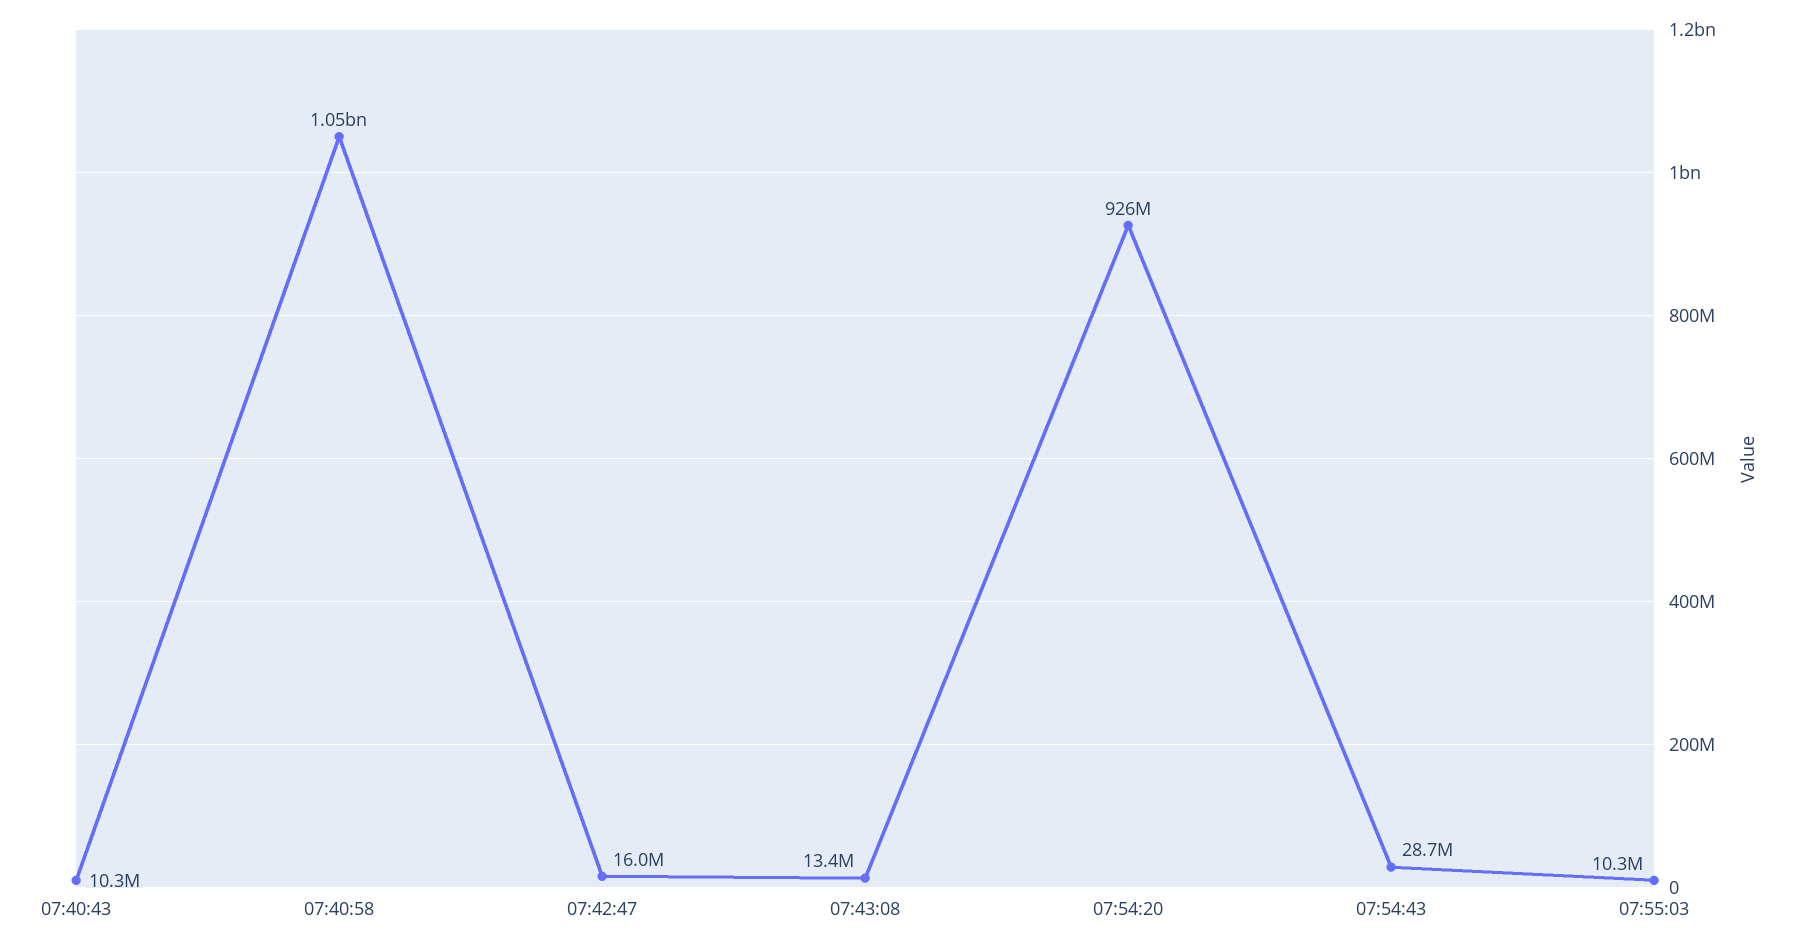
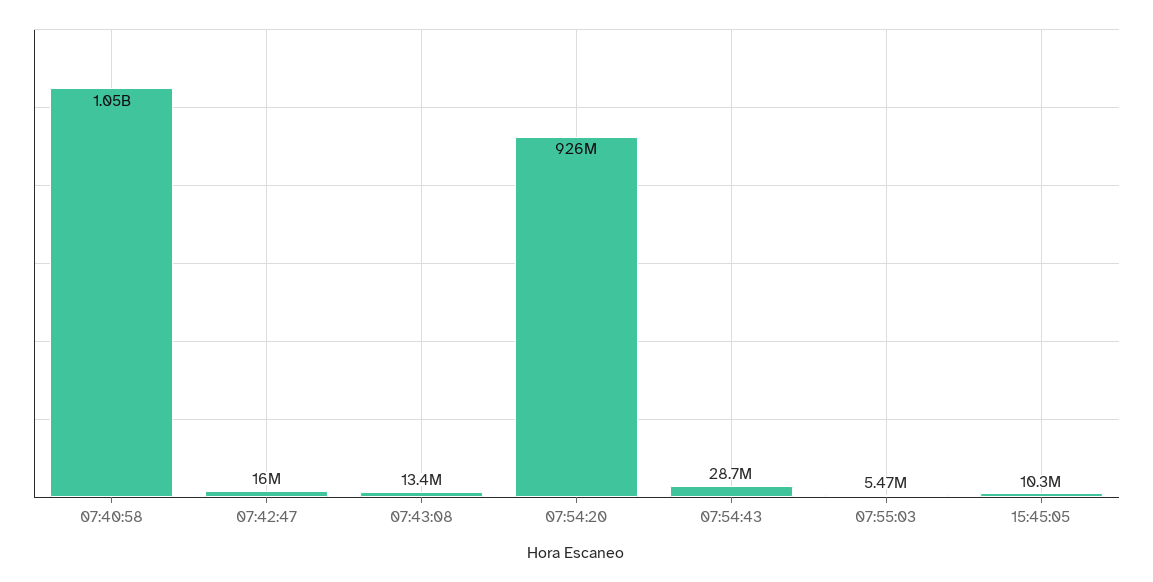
07:40:43: 10300000 -> none
07:55:03: 10300000 -> 5470000
15:45:05: none -> 10300000

